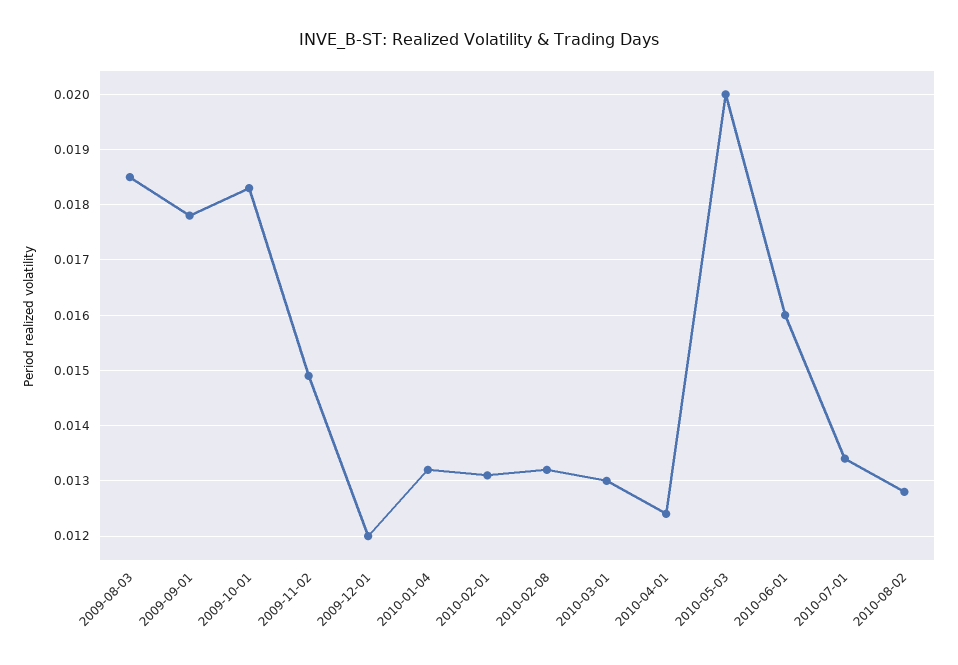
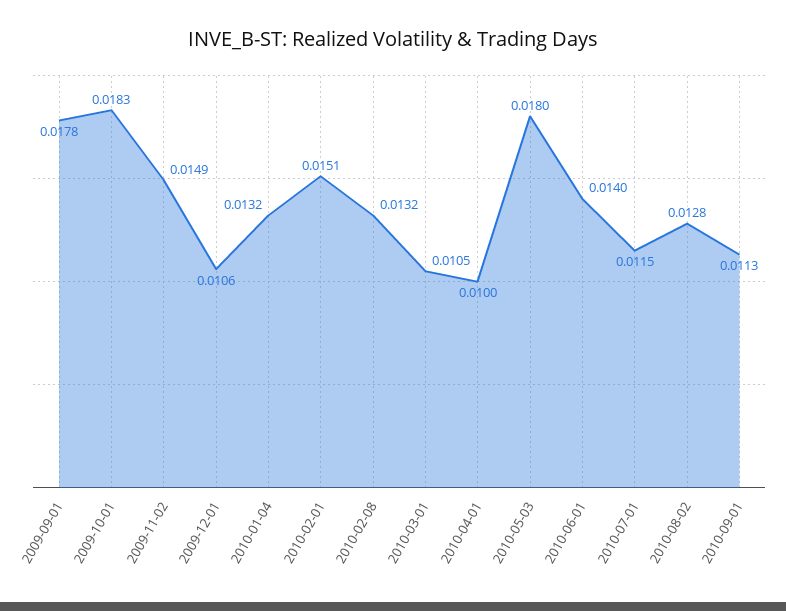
2009-08-03: 0.0185 -> none
2009-12-01: 0.012 -> 0.0106
2010-02-01: 0.013 -> 0.0151
2010-03-01: 0.013 -> 0.0105
2010-04-01: 0.0125 -> 0.01
2010-05-03: 0.02 -> 0.018
2010-06-01: 0.016 -> 0.014
2010-07-01: 0.0135 -> 0.0115
2010-09-01: none -> 0.0113

